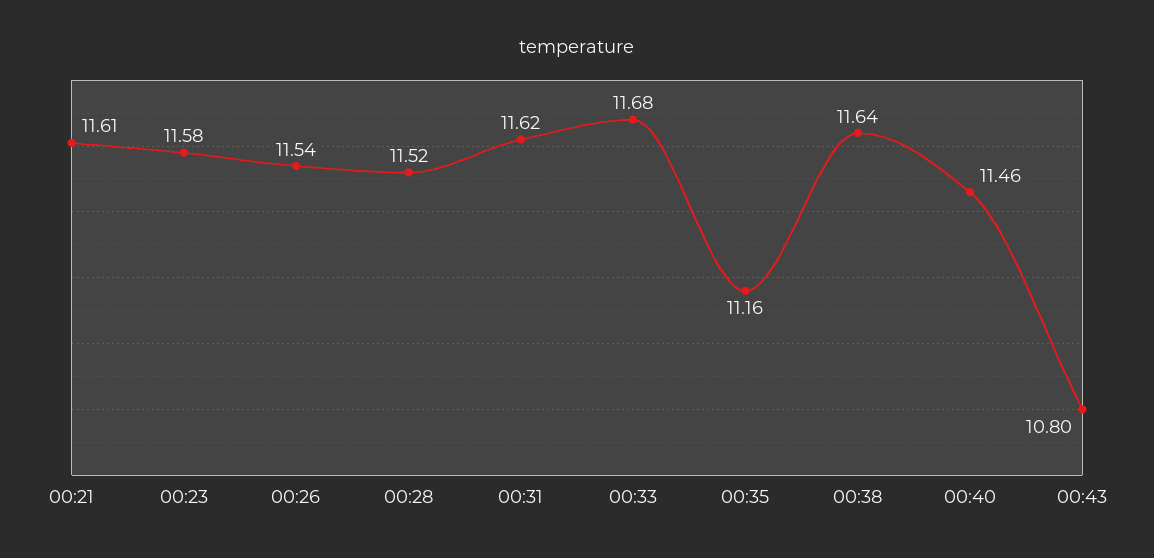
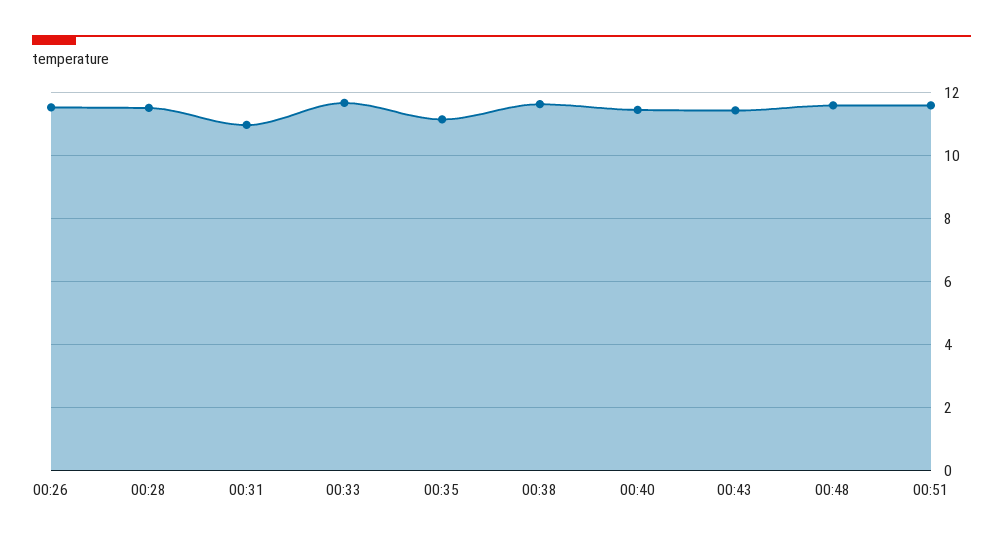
00:21: 11.61 -> none
00:23: 11.58 -> none
00:31: 11.62 -> 11
00:43: 10.8 -> 11.4
00:48: none -> 11.6
00:51: none -> 11.6

